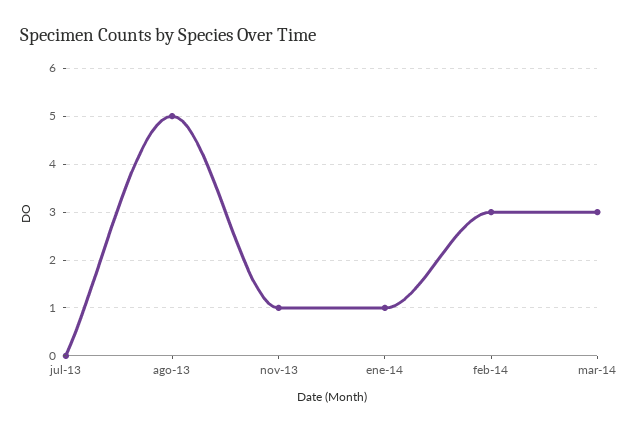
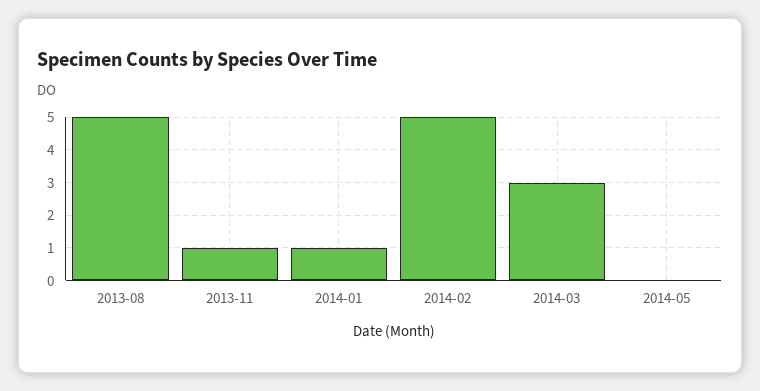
jul-13: 0 -> none
feb-14: 3 -> 5
2014-05: none -> 0

